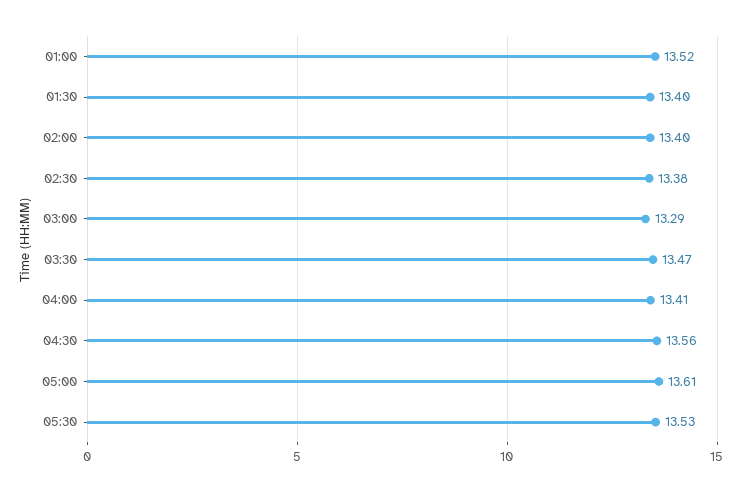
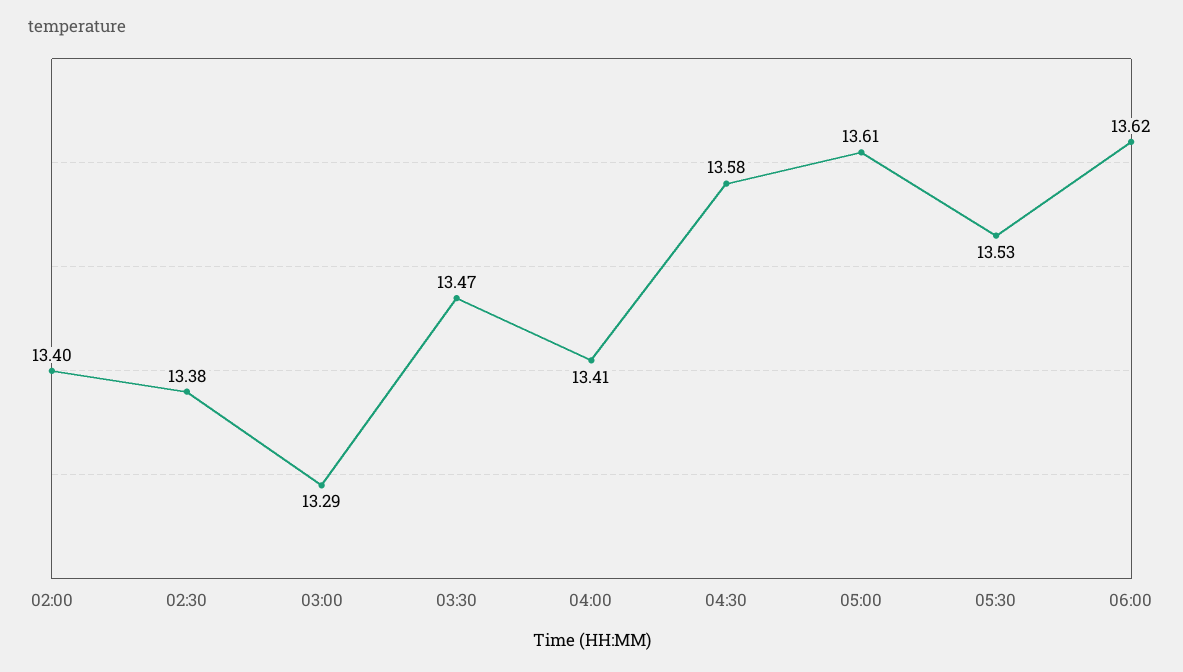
01:00: 13.52 -> none
01:30: 13.4 -> none
04:30: 13.56 -> 13.58
06:00: none -> 13.62

